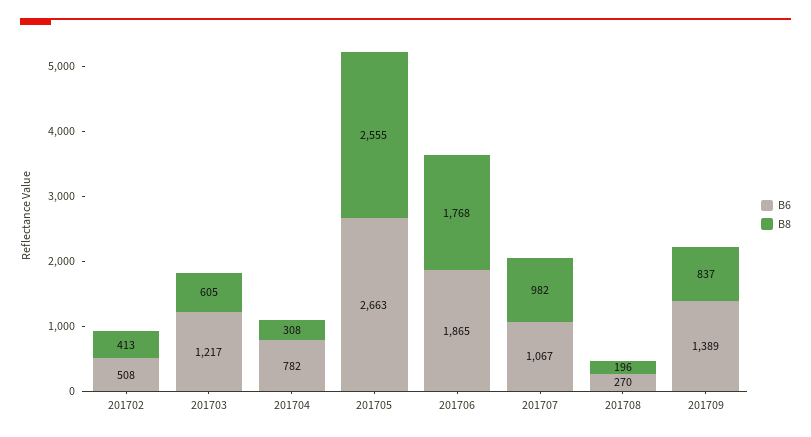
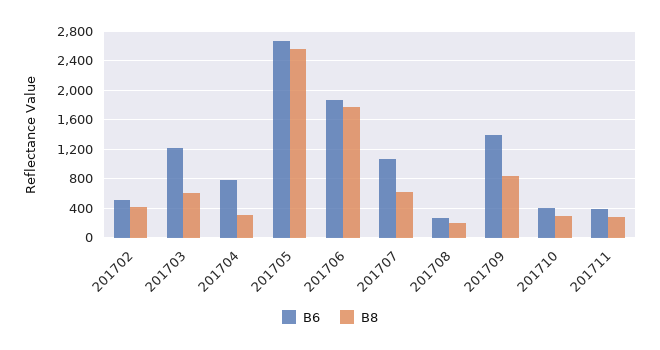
B8, 201707: 982 -> 600
B6, 201710: none -> 400
B8, 201710: none -> 300
B6, 201711: none -> 400
B8, 201711: none -> 300

